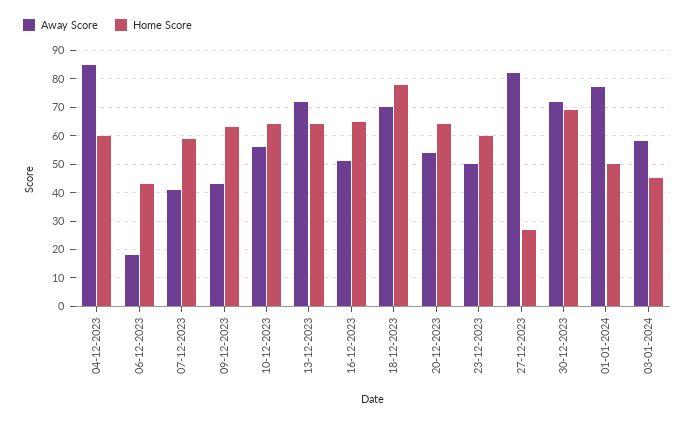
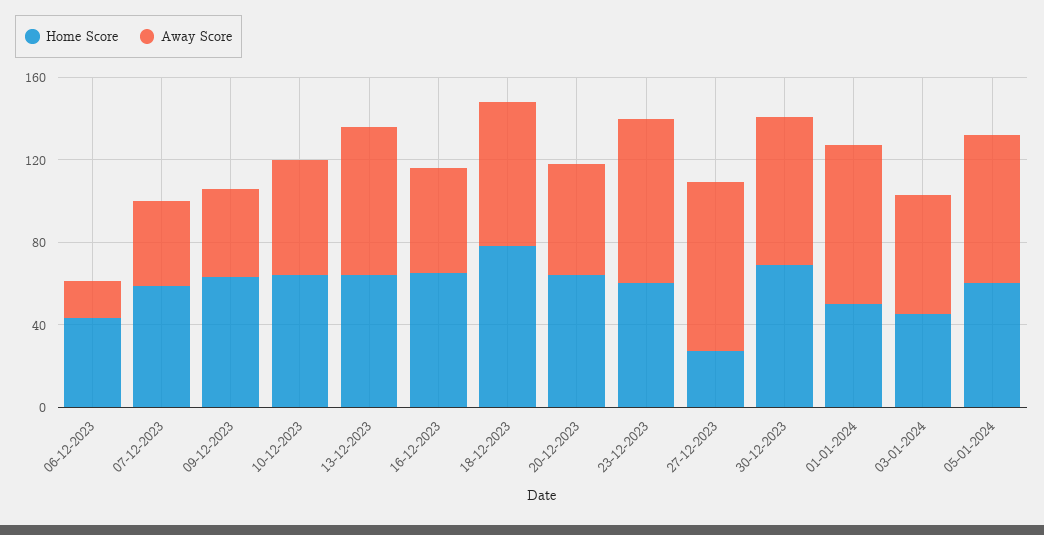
Away Score, 04-12-2023: 85 -> none
Home Score, 04-12-2023: 60 -> none
Away Score, 23-12-2023: 50 -> 80
Home Score, 05-01-2024: none -> 60
Away Score, 05-01-2024: none -> 70

